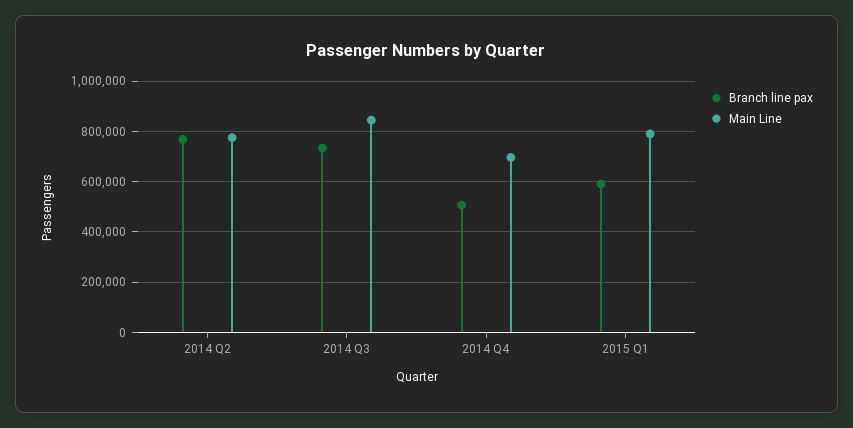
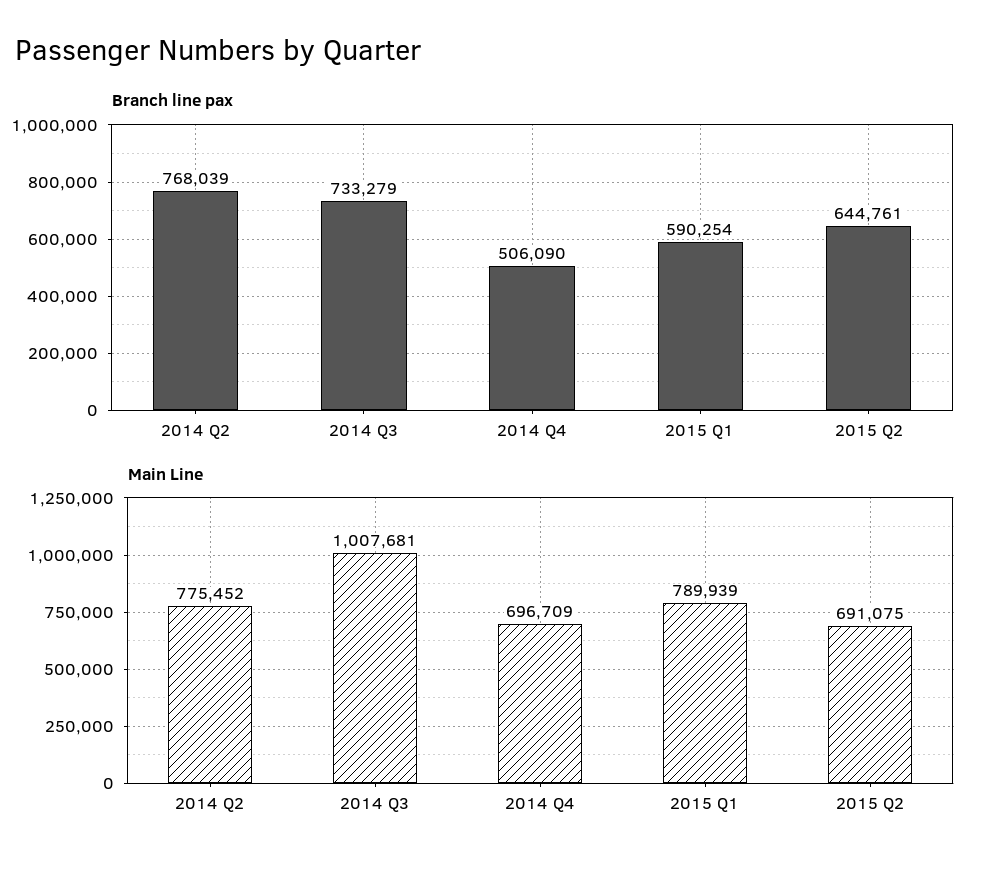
Main Line, 2014 Q3: 850000 -> 1007681
Branch line pax, 2015 Q2: none -> 644761
Main Line, 2015 Q2: none -> 691075

